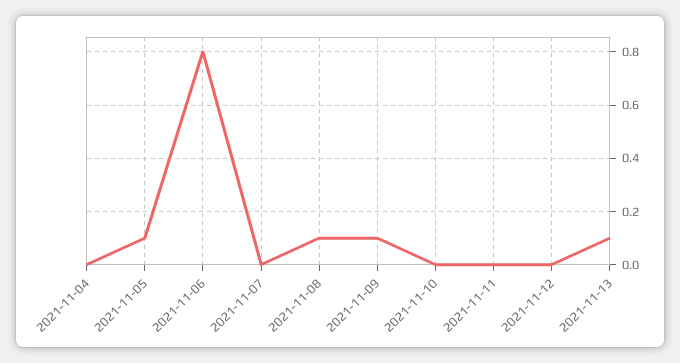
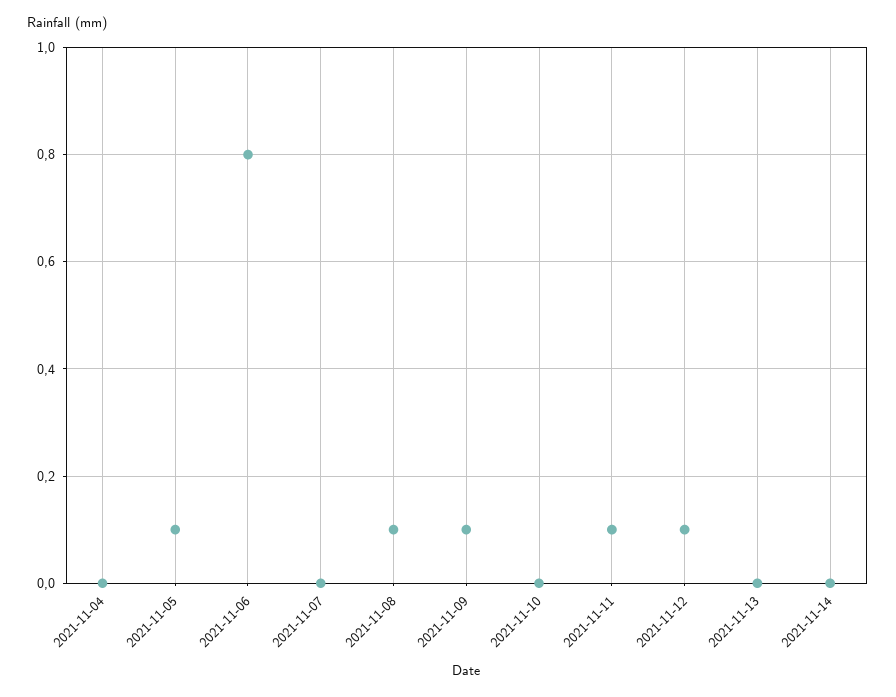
2021-11-11: 0 -> 0.1
2021-11-12: 0 -> 0.1
2021-11-13: 0.1 -> 0
2021-11-14: none -> 0

